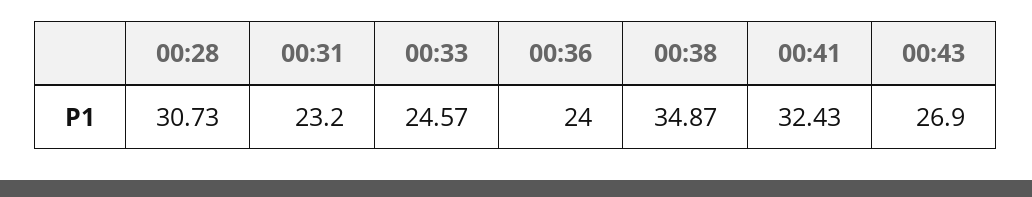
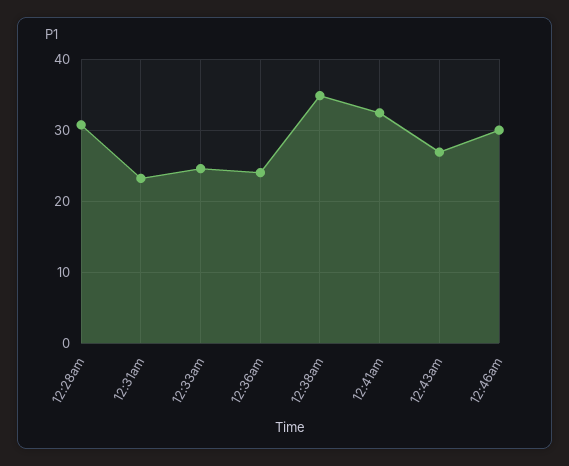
12:46am: none -> 30

